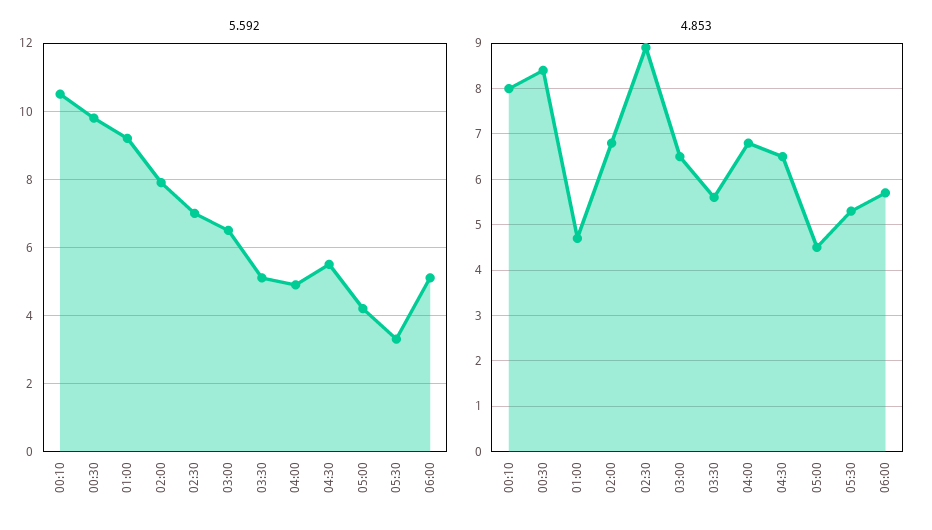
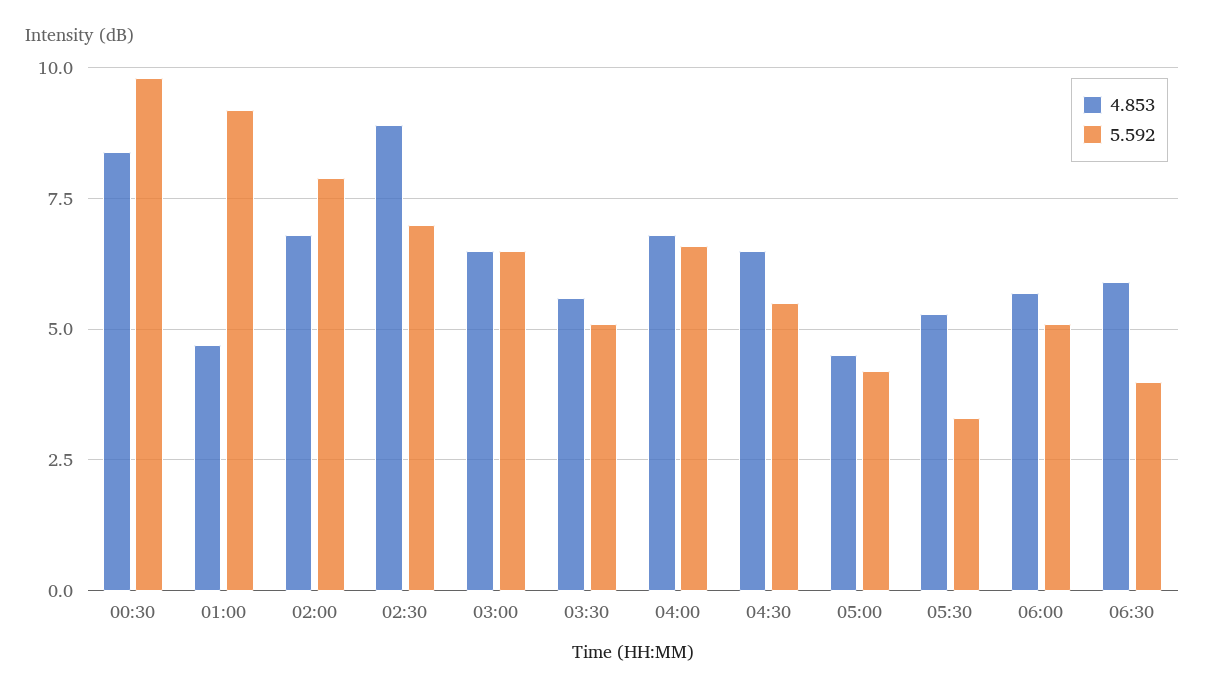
5.592, 00:10: 10.5 -> none
5.592, 04:00: 5 -> 6.5
4.853, 00:10: 8 -> none
4.853, 06:30: none -> 6
5.592, 06:30: none -> 4

